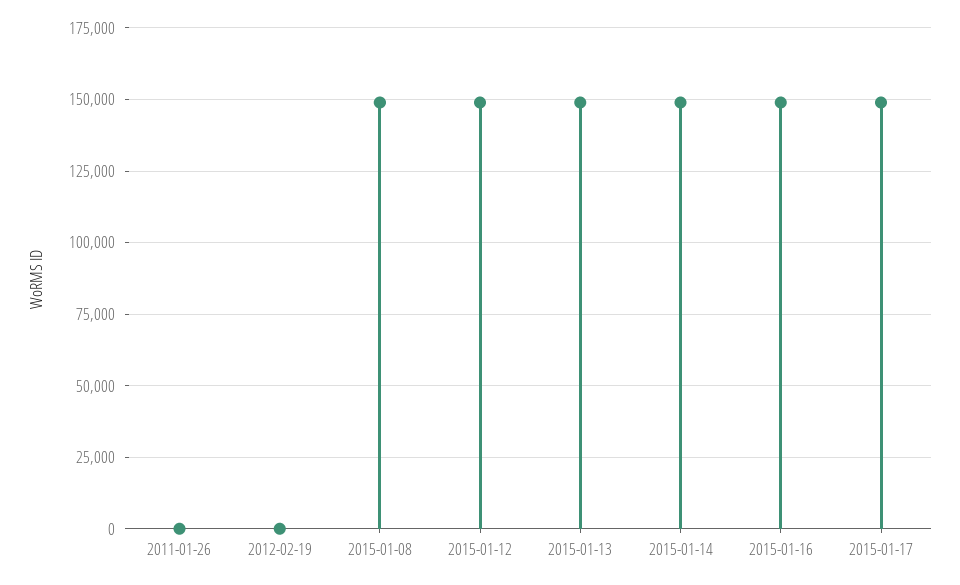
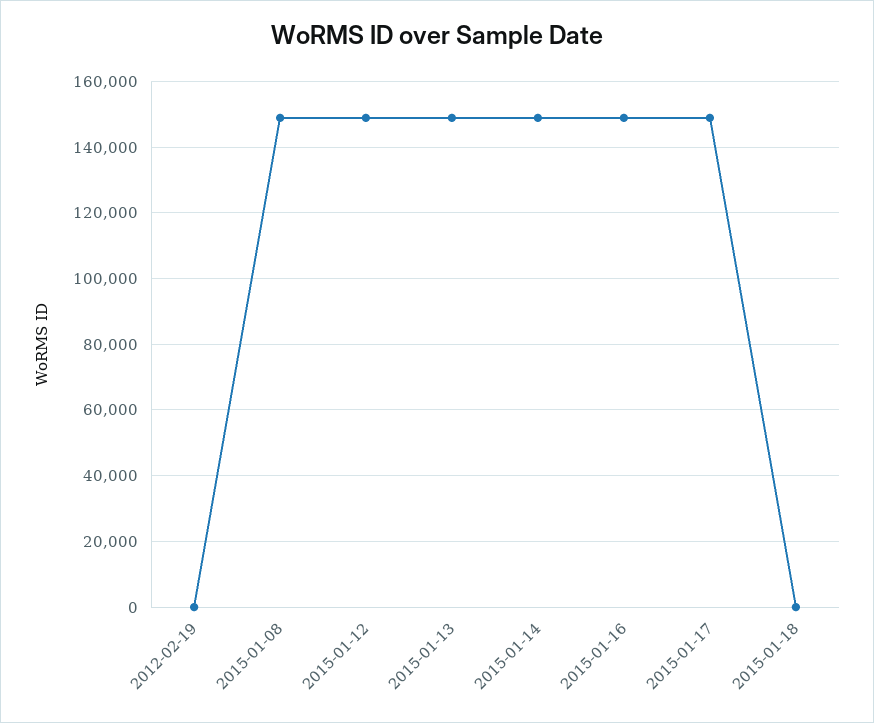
2011-01-26: 0 -> none
2015-01-18: none -> 0

